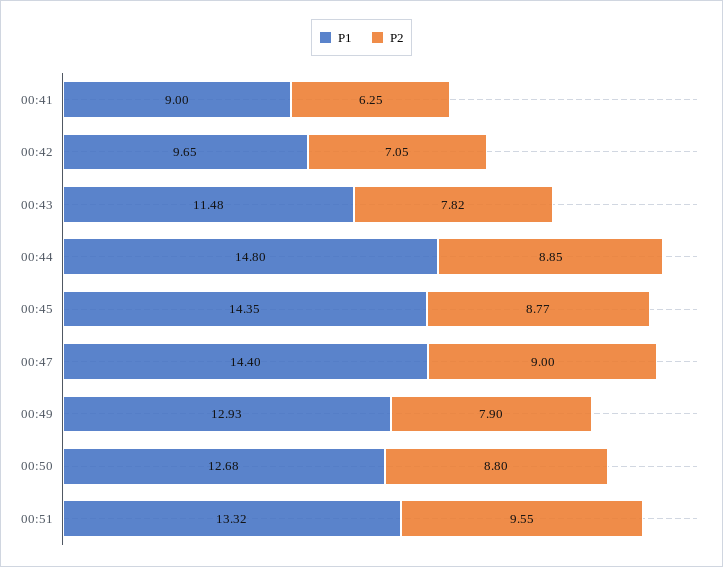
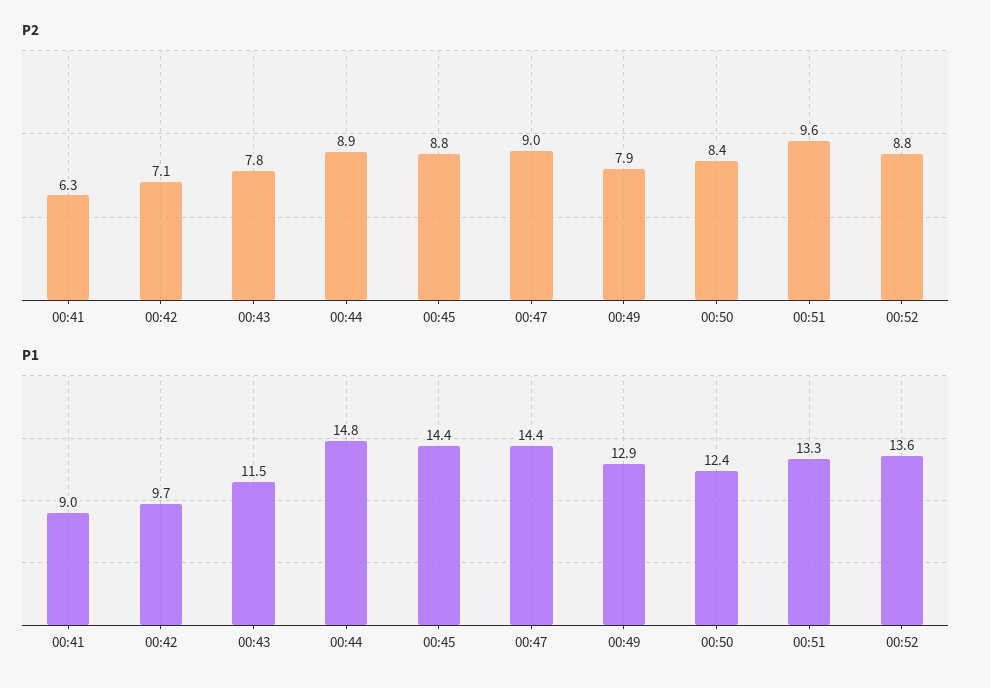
P1, 00:50: 12.68 -> 12.4
P2, 00:50: 8.8 -> 8.4
P2, 00:52: none -> 8.8
P1, 00:52: none -> 13.6

